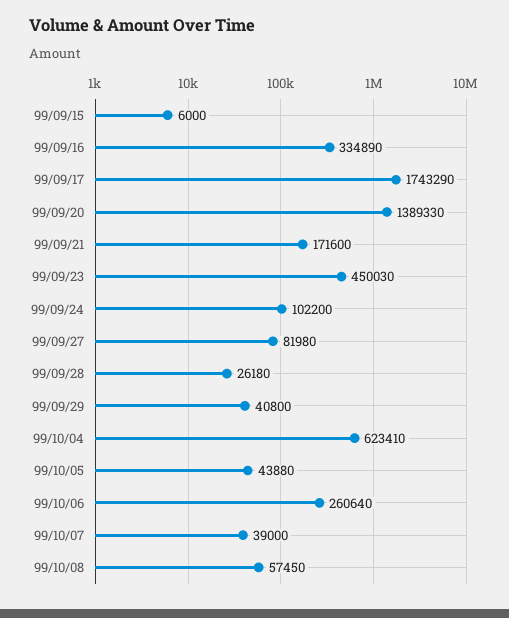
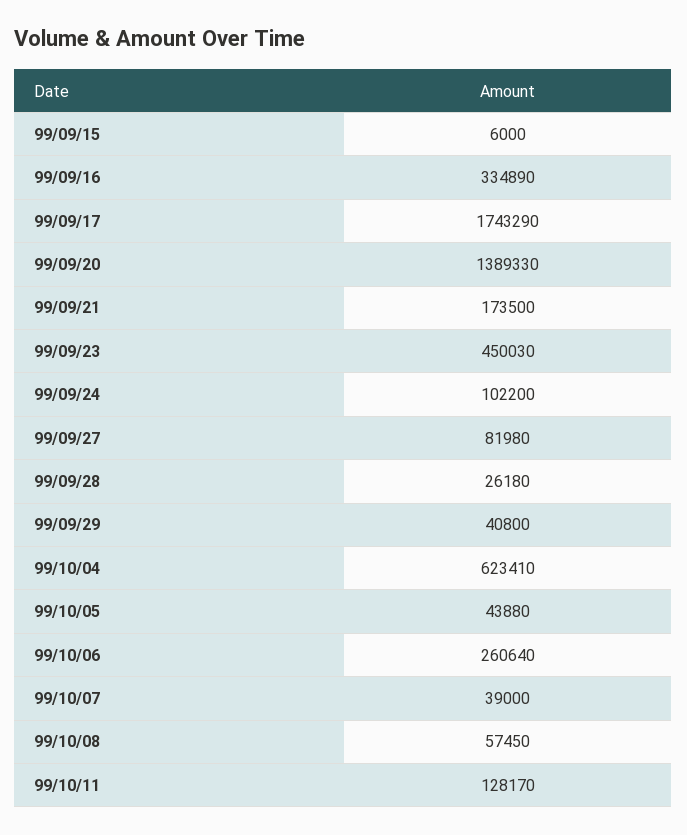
99/09/21: 171600 -> 173500
99/10/11: none -> 128170

